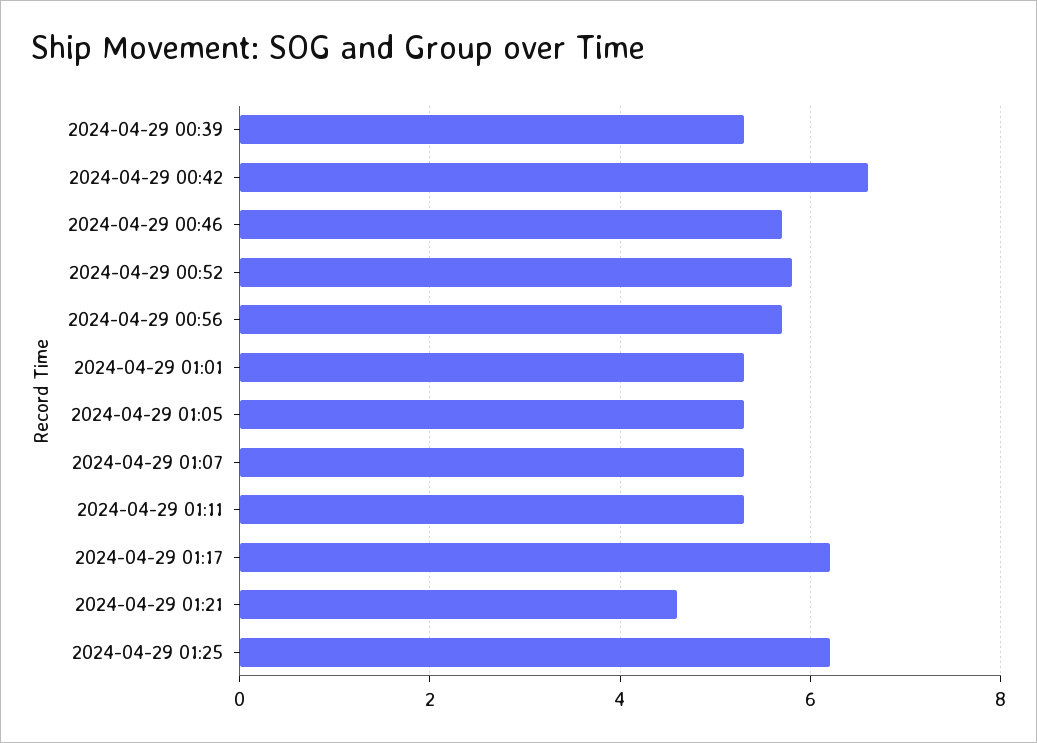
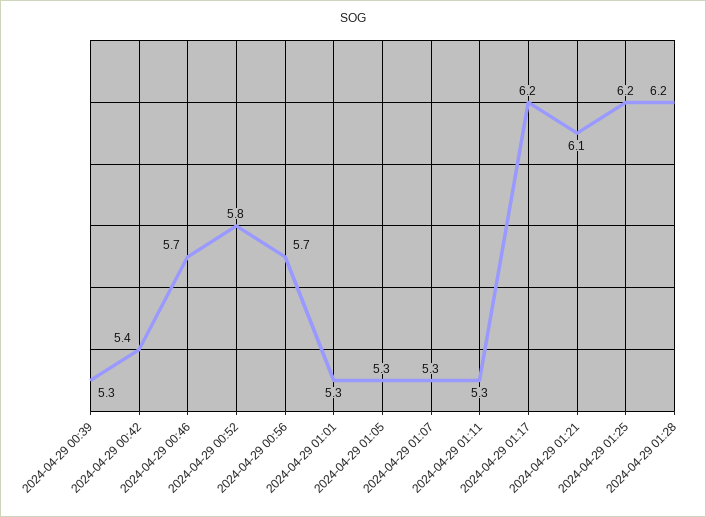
2024-04-29 00:42: 6.5 -> 5.4
2024-04-29 01:21: 4.5 -> 6.1
2024-04-29 01:28: none -> 6.2

